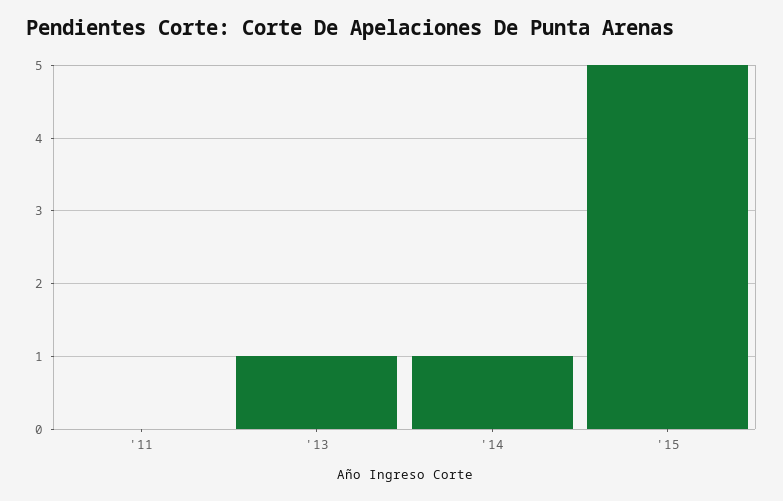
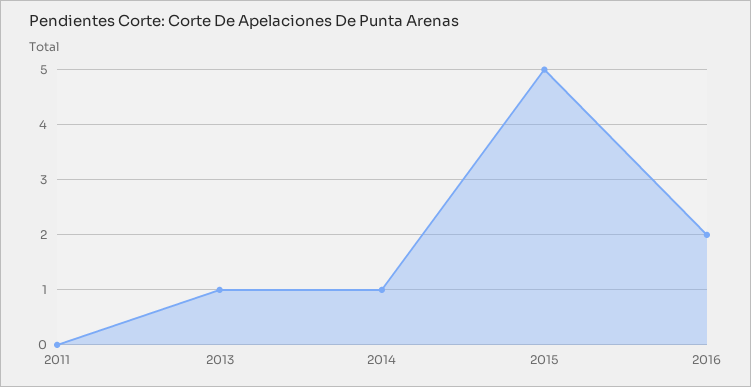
2016: none -> 2

